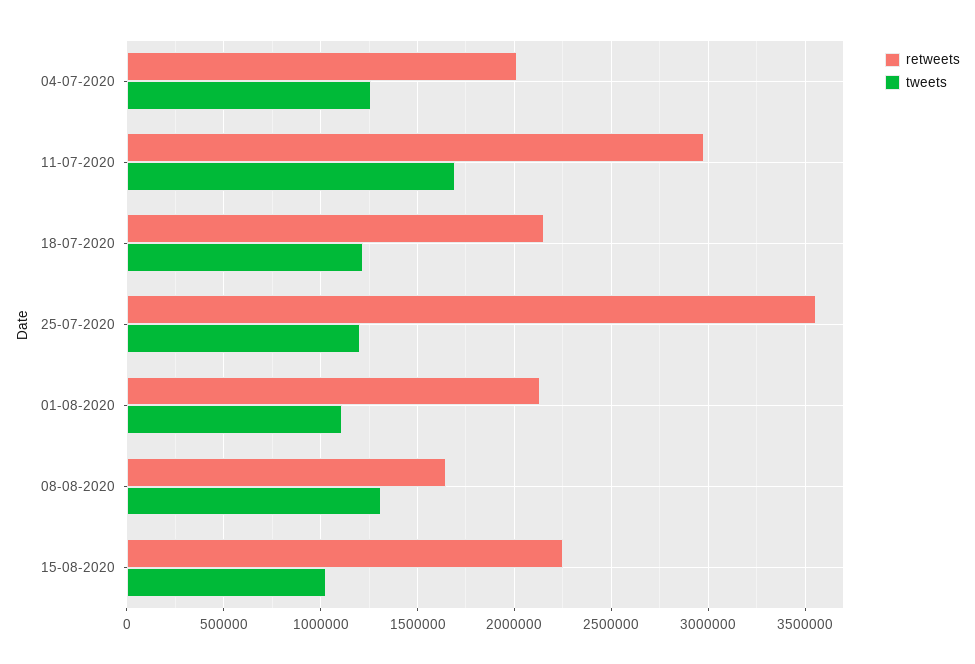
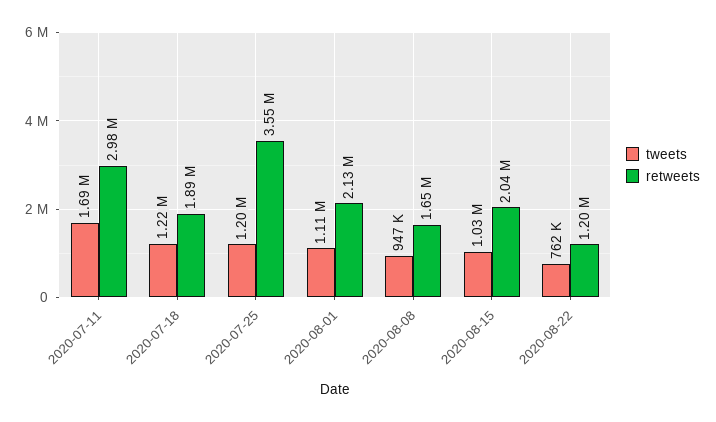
retweets, 04-07-2020: 2000000 -> none
tweets, 04-07-2020: 1250000 -> none
retweets, 18-07-2020: 2150000 -> 1890000
tweets, 08-08-2020: 1300000 -> 947000
retweets, 15-08-2020: 2250000 -> 2040000
tweets, 2020-08-22: none -> 762000
retweets, 2020-08-22: none -> 1200000

